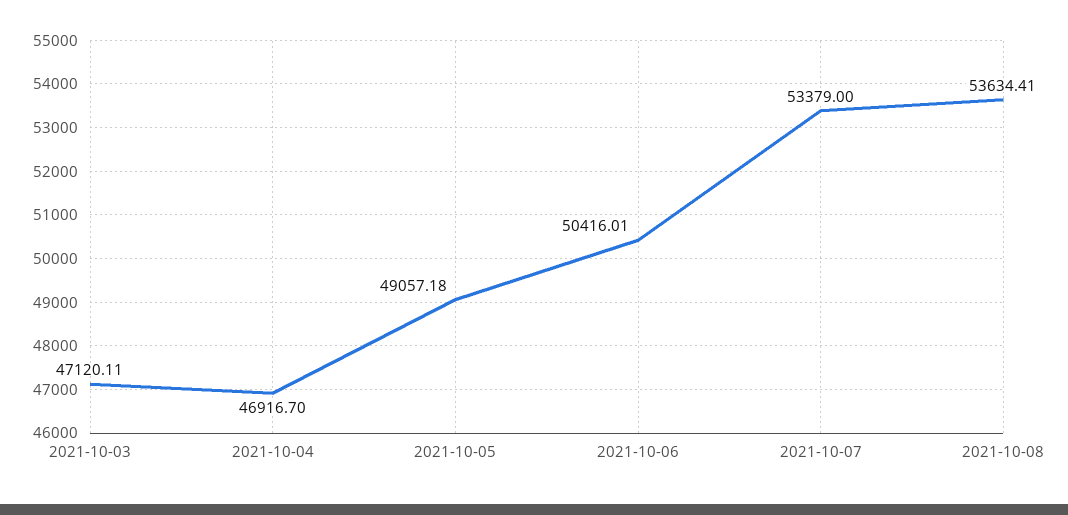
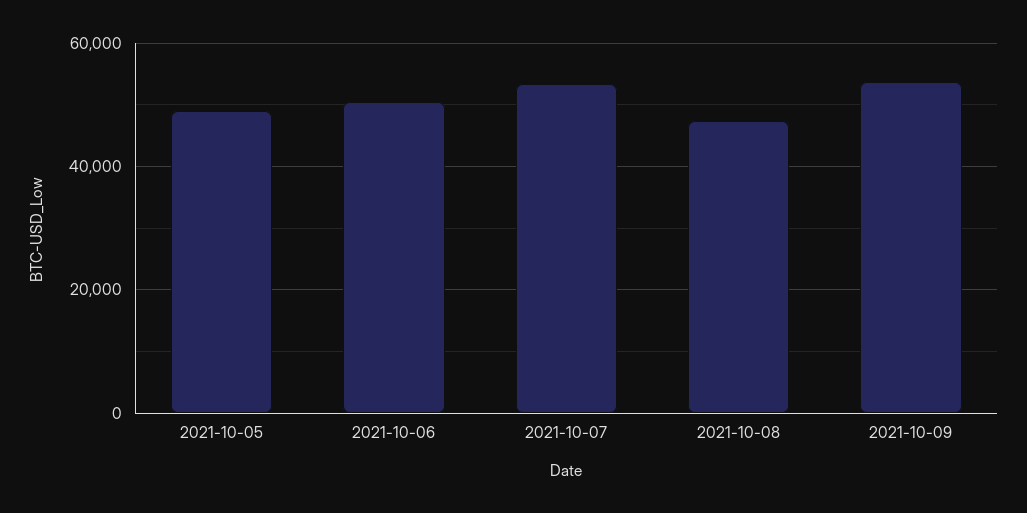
2021-10-03: 47120.11 -> none
2021-10-04: 46916.7 -> none
2021-10-08: 53634.41 -> 48000
2021-10-09: none -> 54000

